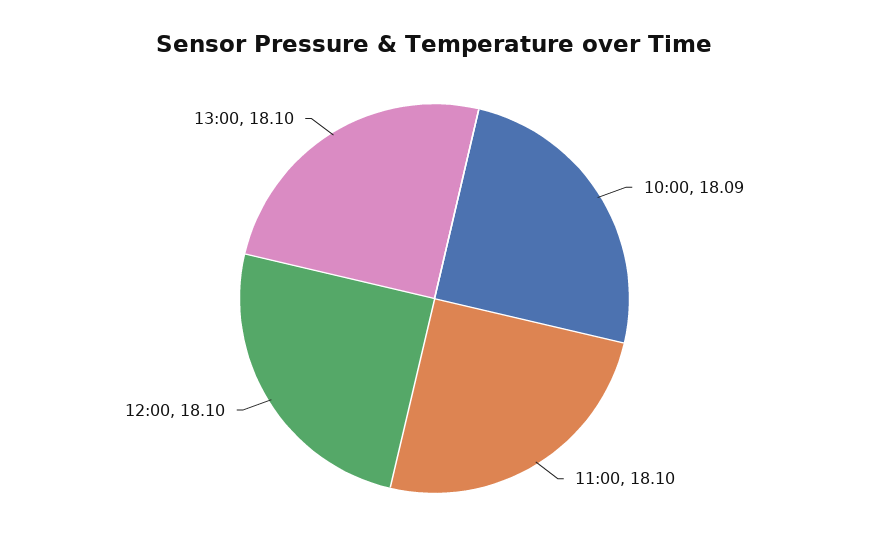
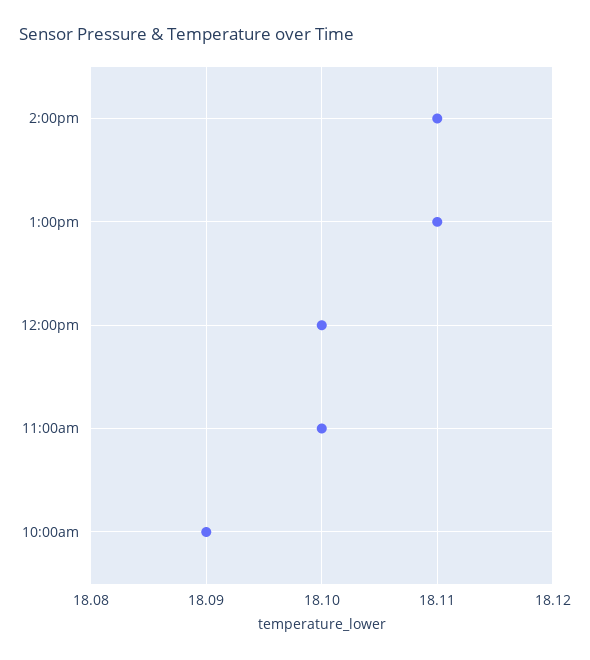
13:00: 18.1 -> 18.11
2:00pm: none -> 18.11

